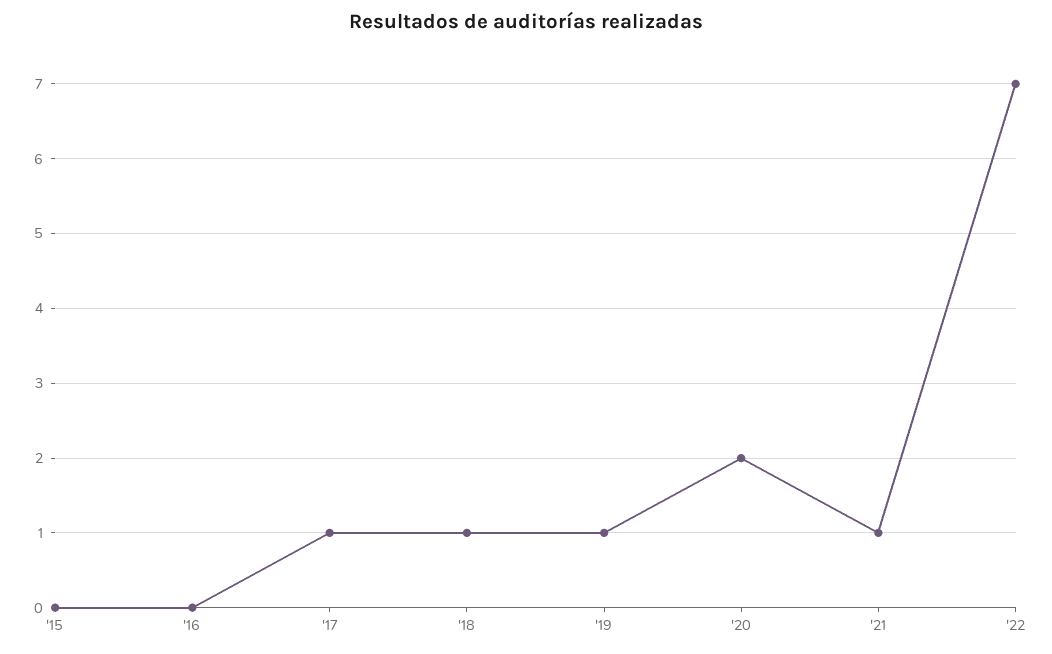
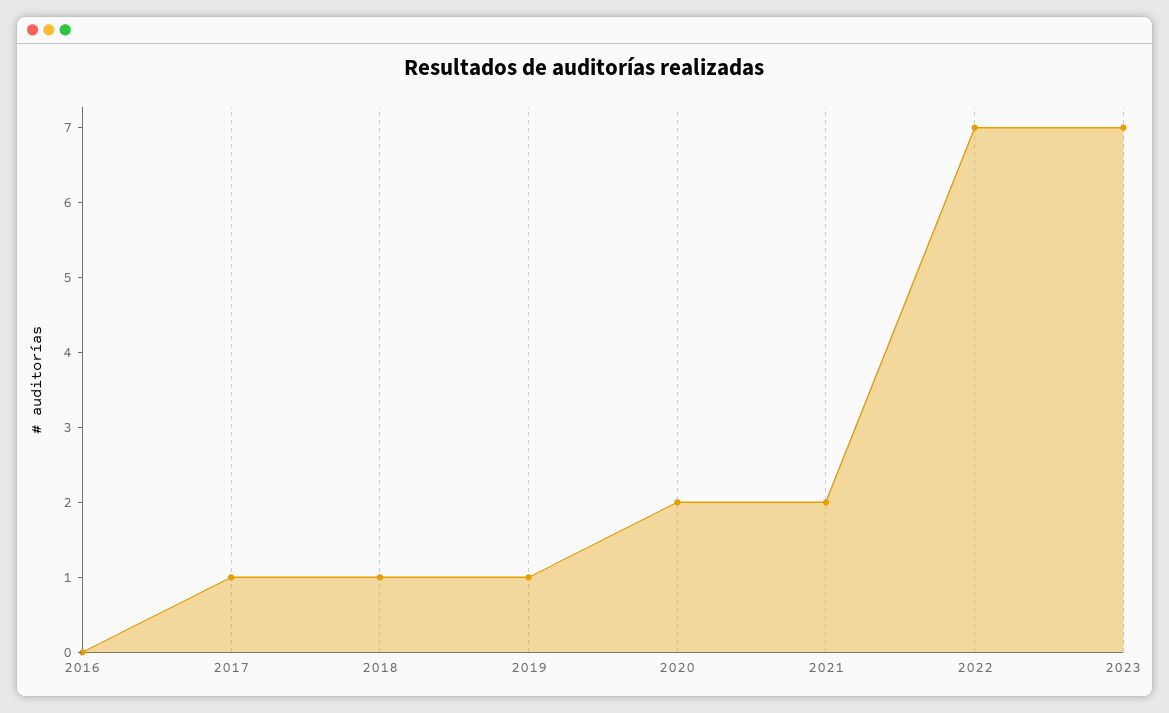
'15: 0 -> none
'21: 1 -> 2
2023: none -> 7

